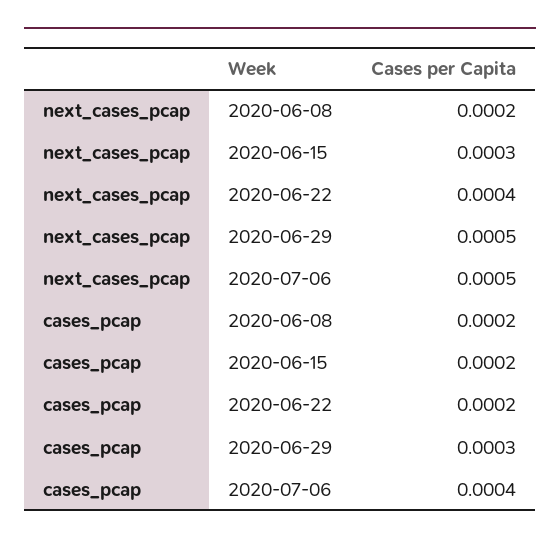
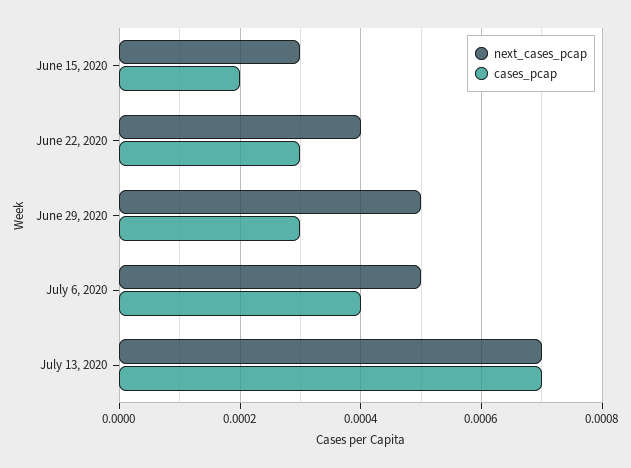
next_cases_pcap, 2020-06-08: 0.0002 -> none
cases_pcap, 2020-06-08: 0.0002 -> none
cases_pcap, 2020-06-22: 0.0002 -> 0.0003
next_cases_pcap, July 13, 2020: none -> 0.0007
cases_pcap, July 13, 2020: none -> 0.0007

